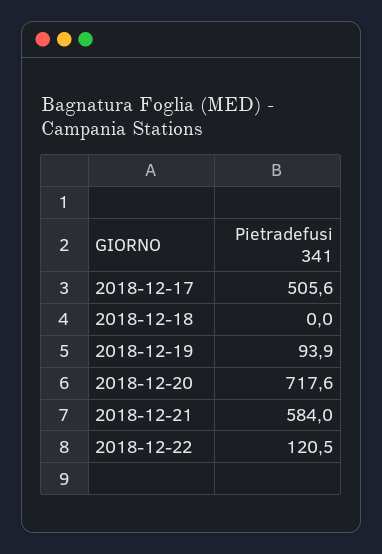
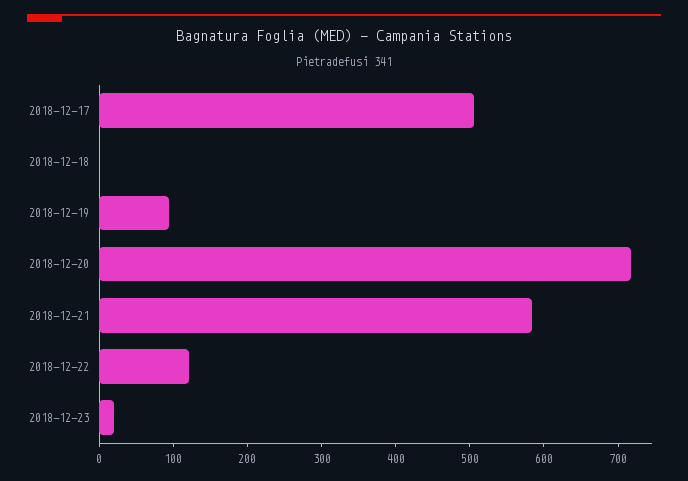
2018-12-23: none -> 20

